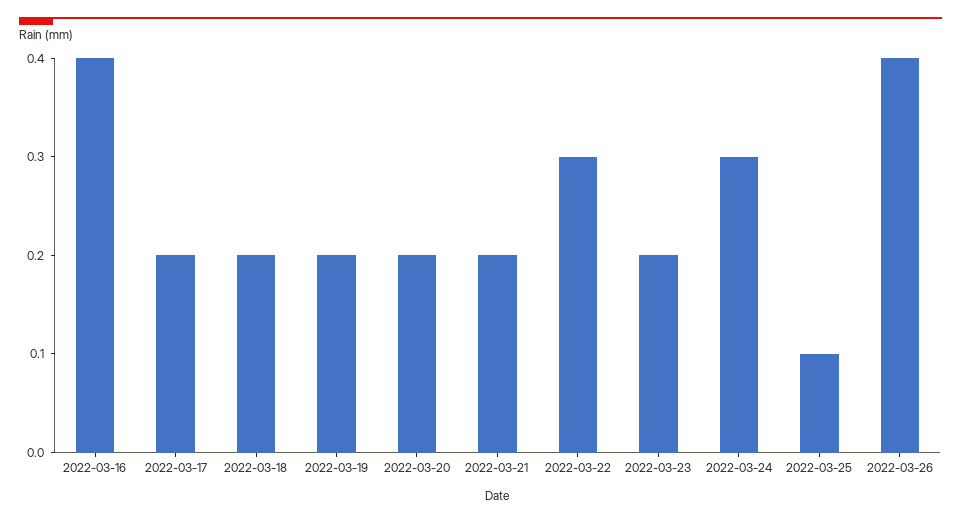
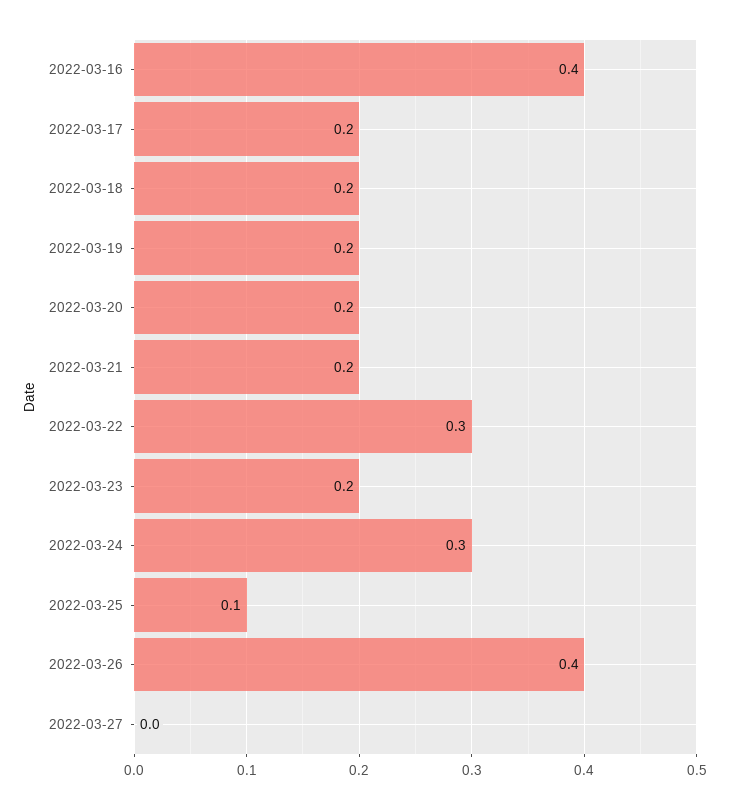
2022-03-27: none -> 0

